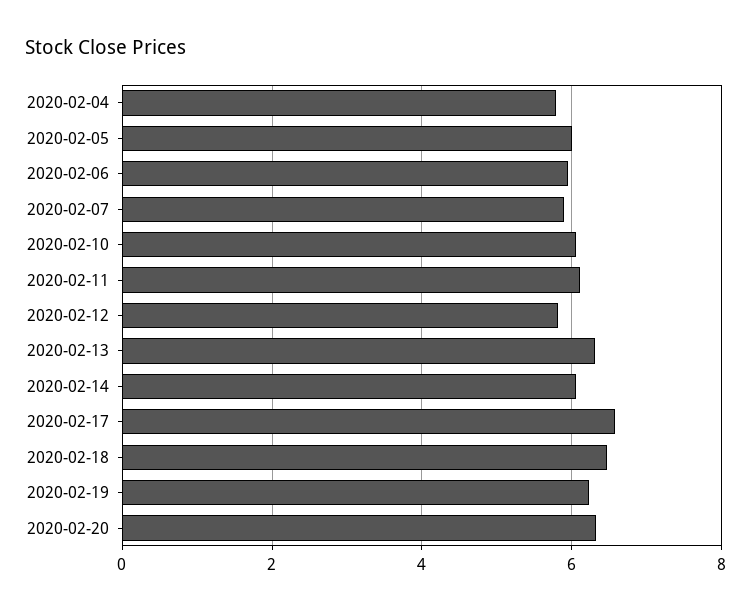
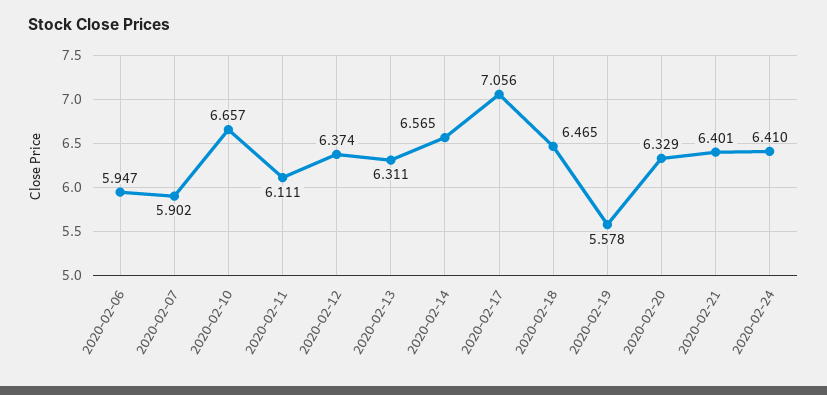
2020-02-04: 5.8 -> none
2020-02-05: 6 -> none
2020-02-10: 6 -> 6.657
2020-02-12: 5.8 -> 6.374
2020-02-14: 6 -> 6.565
2020-02-17: 6.6 -> 7.056
2020-02-19: 6.2 -> 5.578
2020-02-21: none -> 6.401
2020-02-24: none -> 6.41

